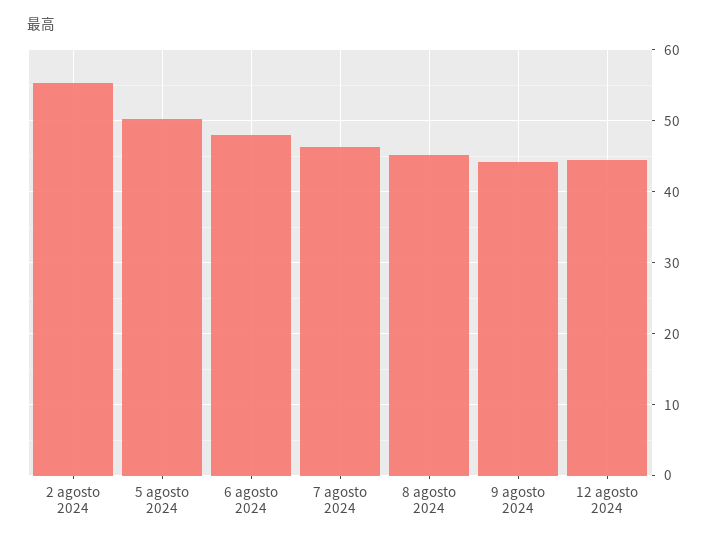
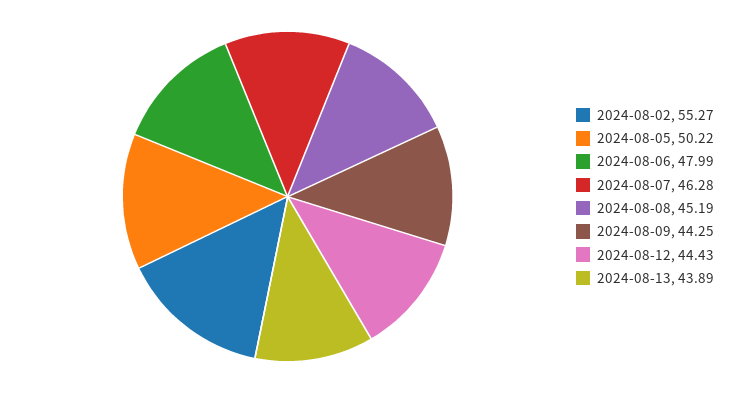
2024-08-13: none -> 43.89

